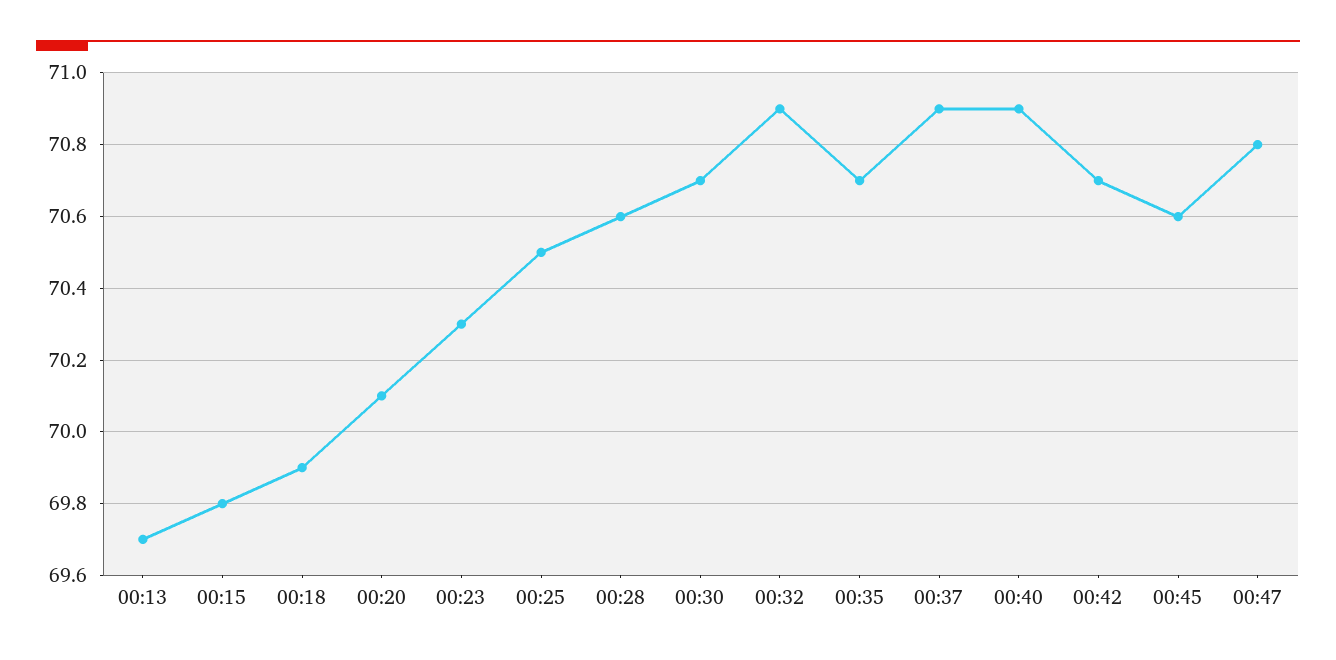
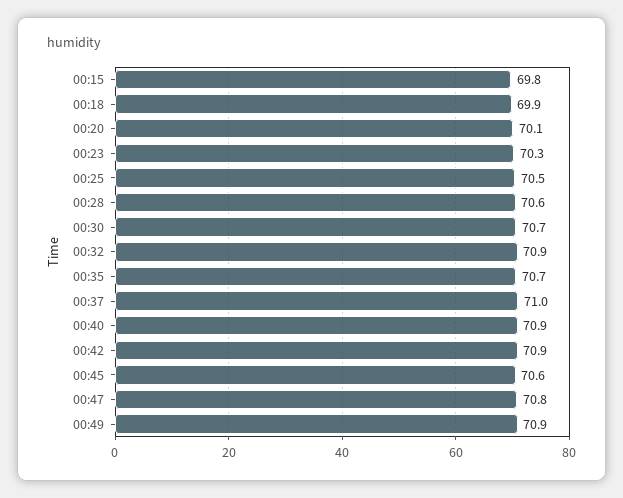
00:13: 69.7 -> none
00:37: 70.9 -> 71
00:42: 70.7 -> 70.9
00:49: none -> 70.9

